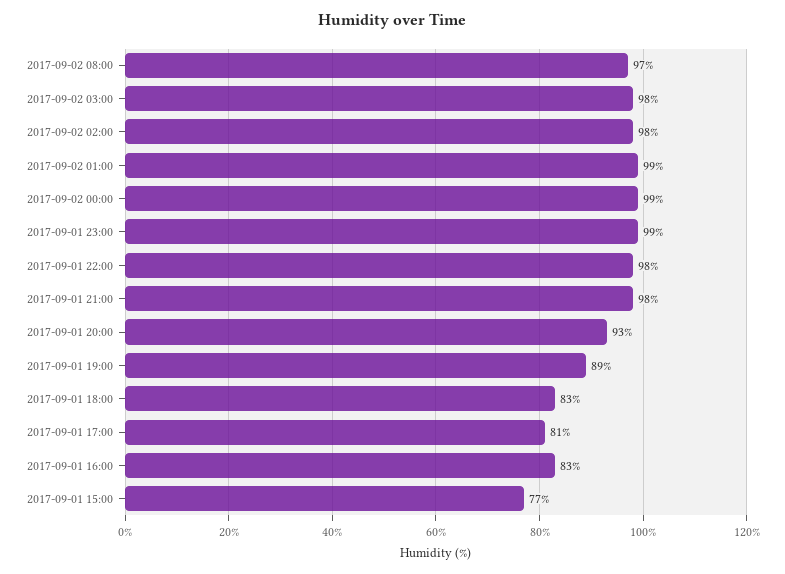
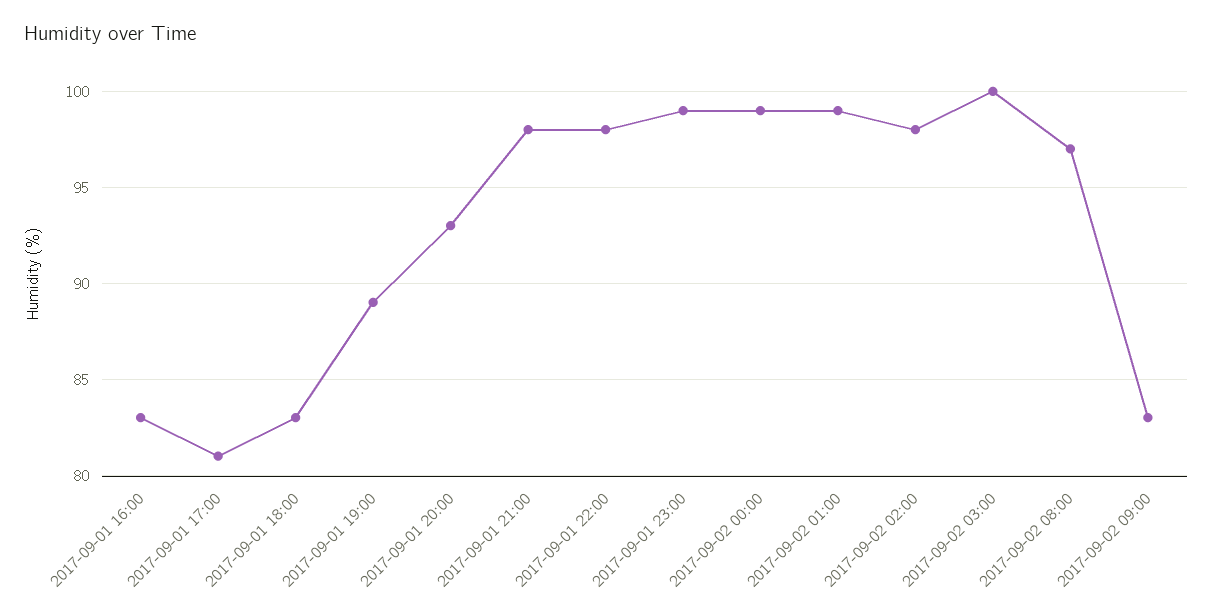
2017-09-02 03:00: 98 -> 100
2017-09-01 15:00: 77 -> none
2017-09-02 09:00: none -> 83

